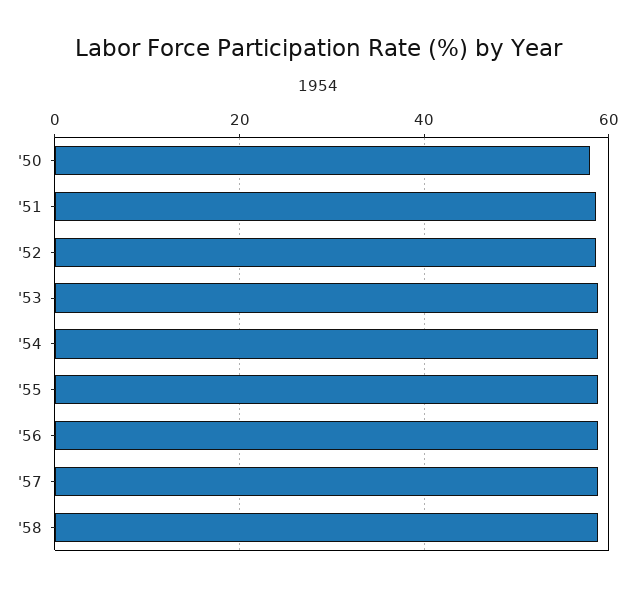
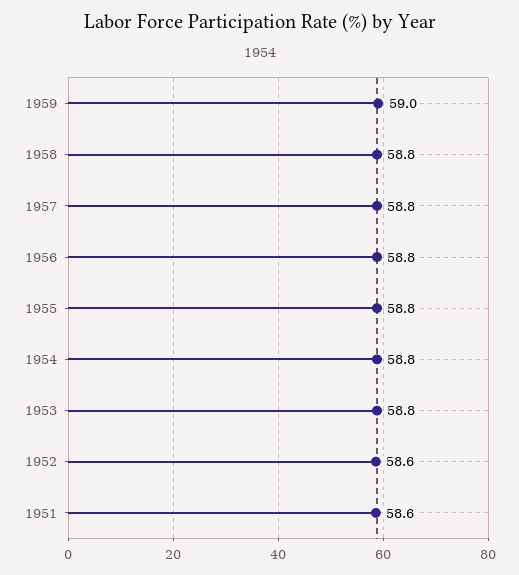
'50: 58 -> none
1959: none -> 59

